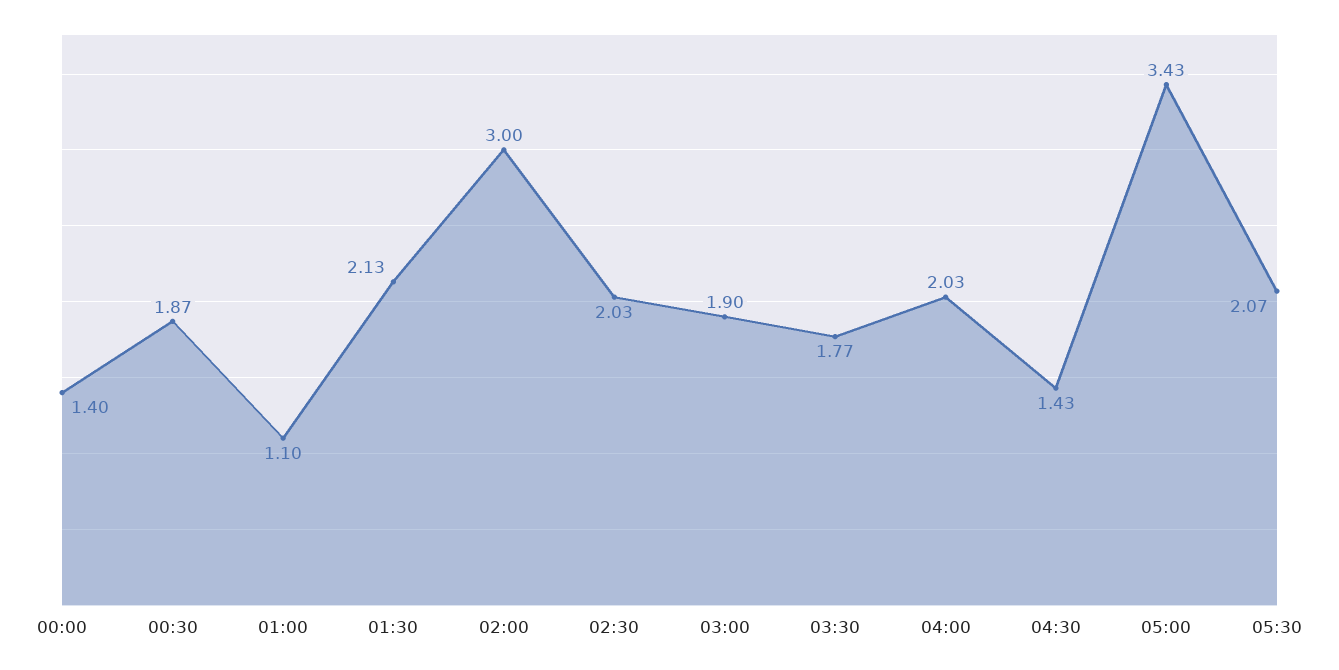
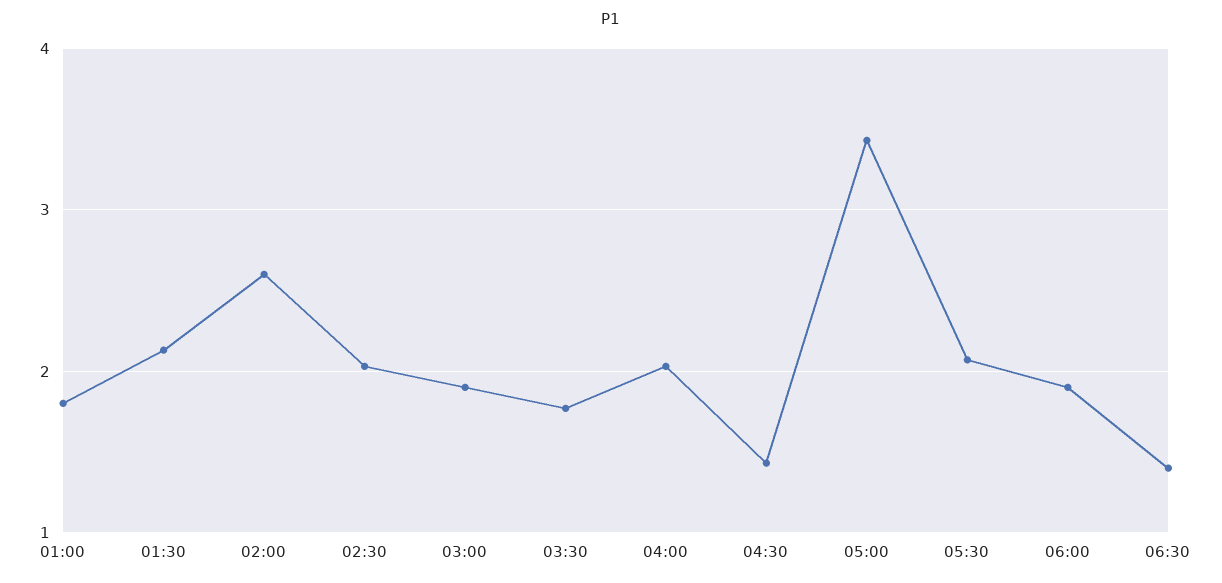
00:00: 1.4 -> none
00:30: 1.87 -> none
01:00: 1.1 -> 1.8
02:00: 3 -> 2.6
06:00: none -> 1.9
06:30: none -> 1.4

